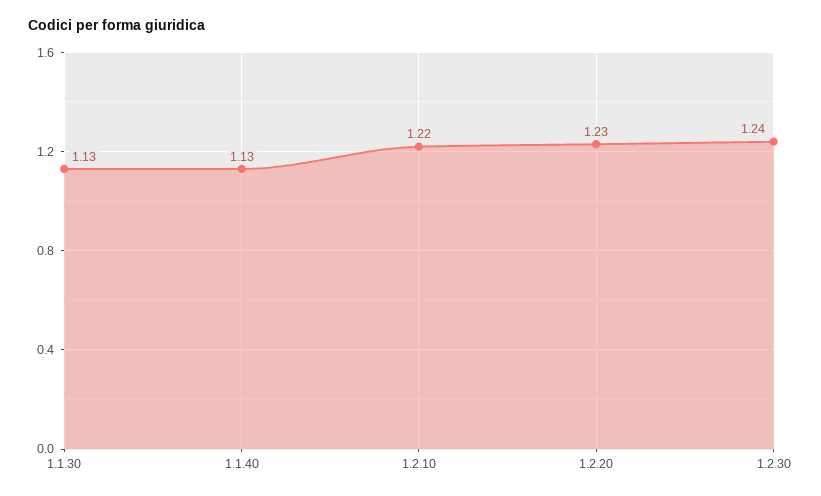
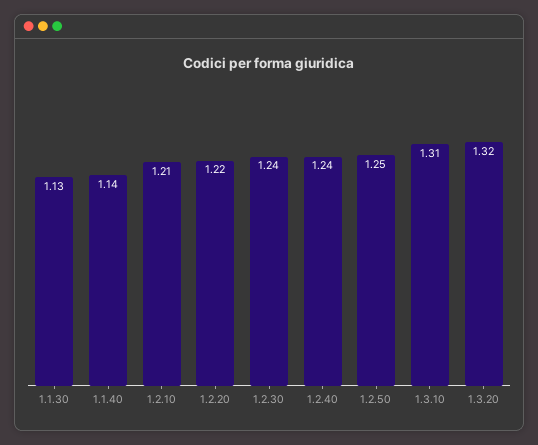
1.1.40: 1.13 -> 1.14
1.2.10: 1.22 -> 1.21
1.2.20: 1.23 -> 1.22
1.2.40: none -> 1.24
1.2.50: none -> 1.25
1.3.10: none -> 1.31
1.3.20: none -> 1.32

